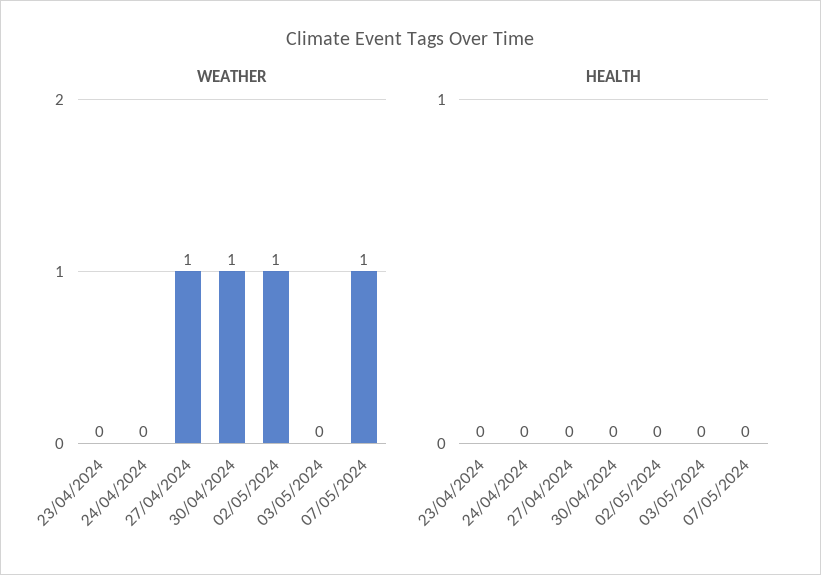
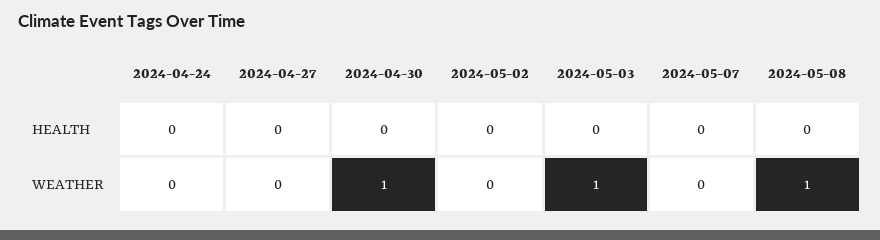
WEATHER, 23/04/2024: 0 -> none
WEATHER, 27/04/2024: 1 -> 0
WEATHER, 02/05/2024: 1 -> 0
WEATHER, 03/05/2024: 0 -> 1
WEATHER, 07/05/2024: 1 -> 0
HEALTH, 23/04/2024: 0 -> none
HEALTH, 2024-05-08: none -> 0
WEATHER, 2024-05-08: none -> 1

